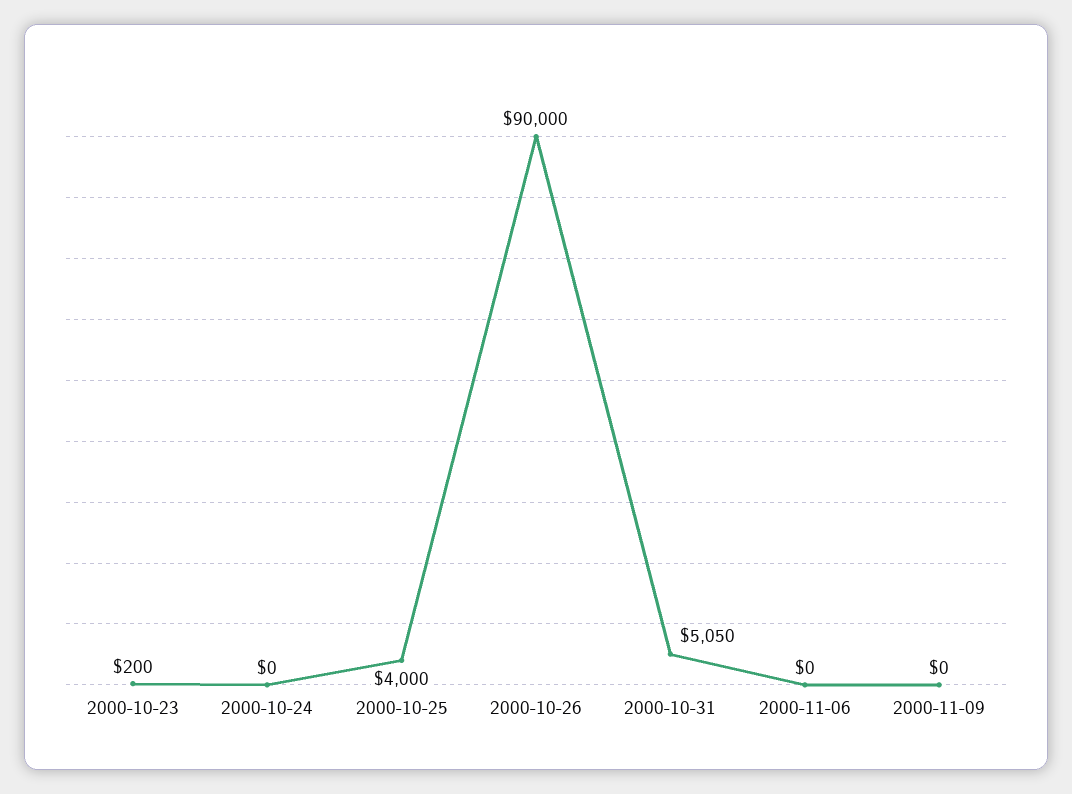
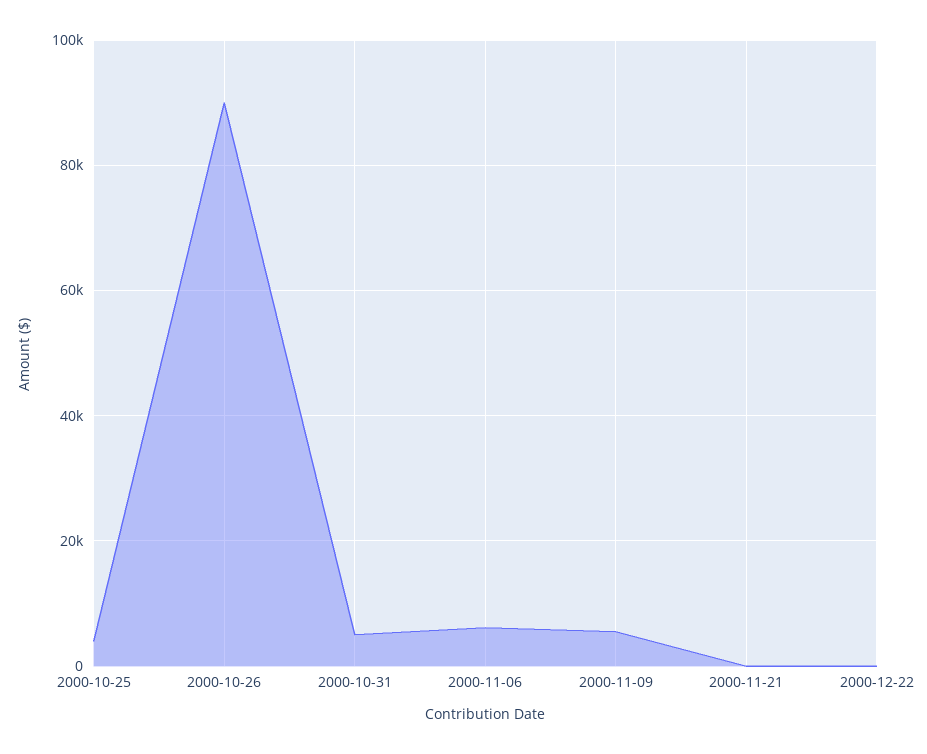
2000-10-23: 200 -> none
2000-10-24: 0 -> none
2000-11-06: 0 -> 6000
2000-11-09: 0 -> 6000
2000-11-21: none -> 0
2000-12-22: none -> 0

